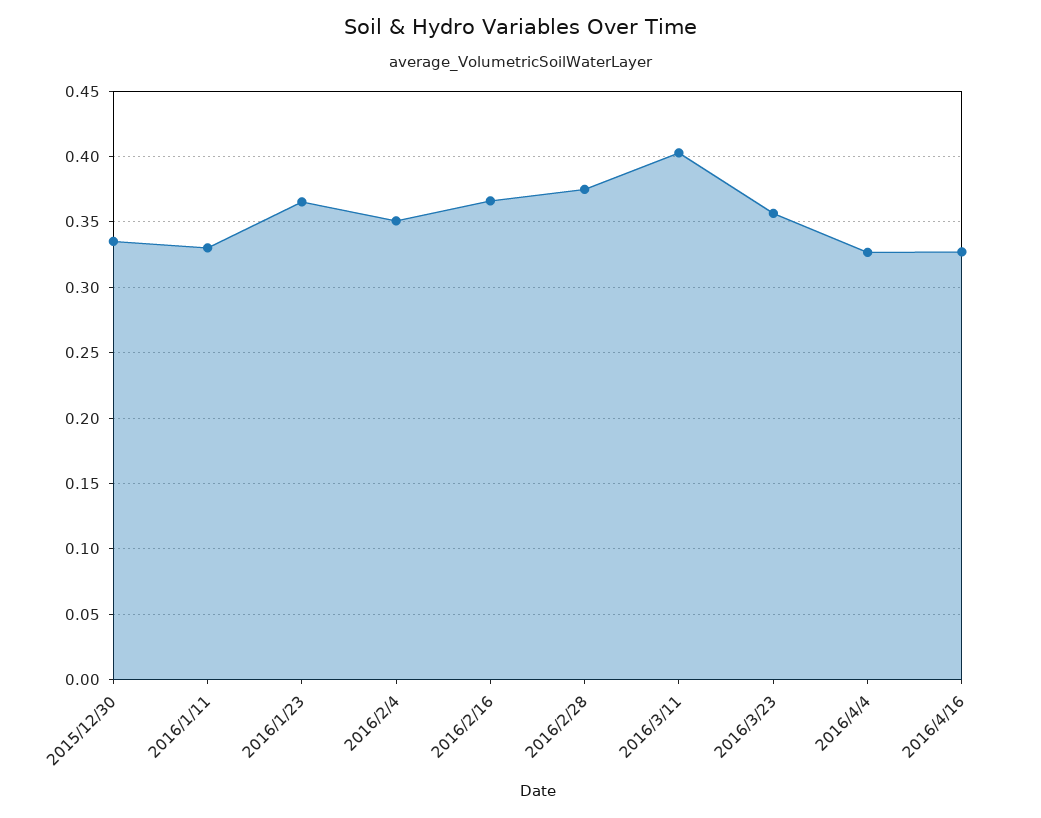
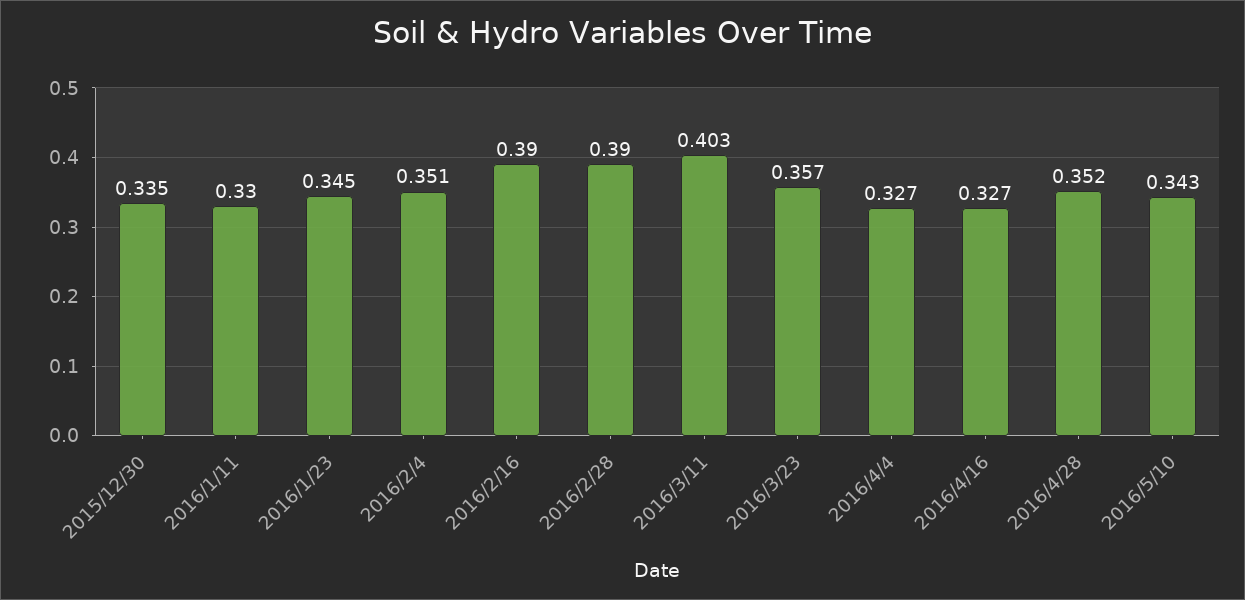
2016/1/23: 0.365 -> 0.345
2016/2/16: 0.365 -> 0.39
2016/2/28: 0.375 -> 0.39
2016/4/28: none -> 0.352
2016/5/10: none -> 0.343

